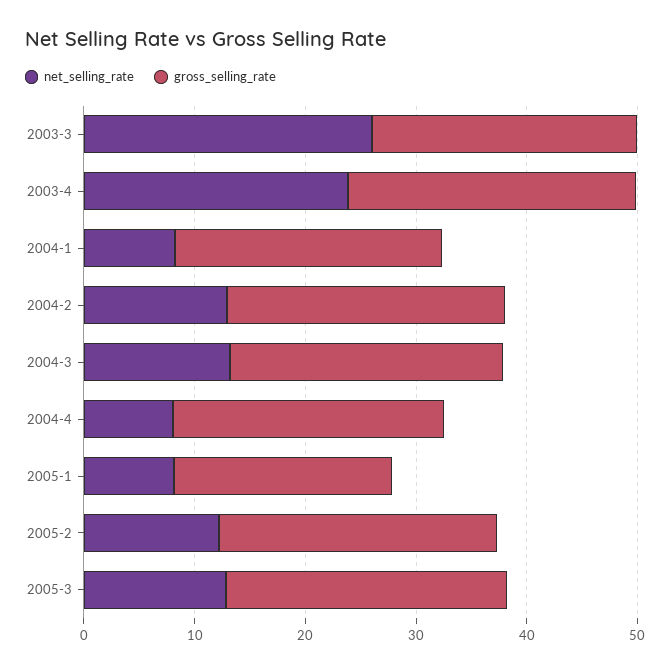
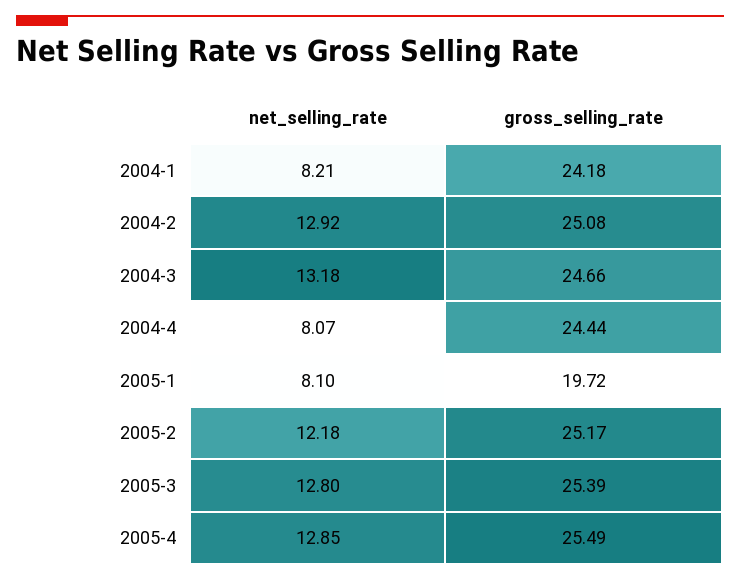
net_selling_rate, 2003-3: 26 -> none
gross_selling_rate, 2003-3: 24 -> none
net_selling_rate, 2003-4: 24 -> none
gross_selling_rate, 2003-4: 26 -> none
net_selling_rate, 2005-4: none -> 12.85
gross_selling_rate, 2005-4: none -> 25.49

